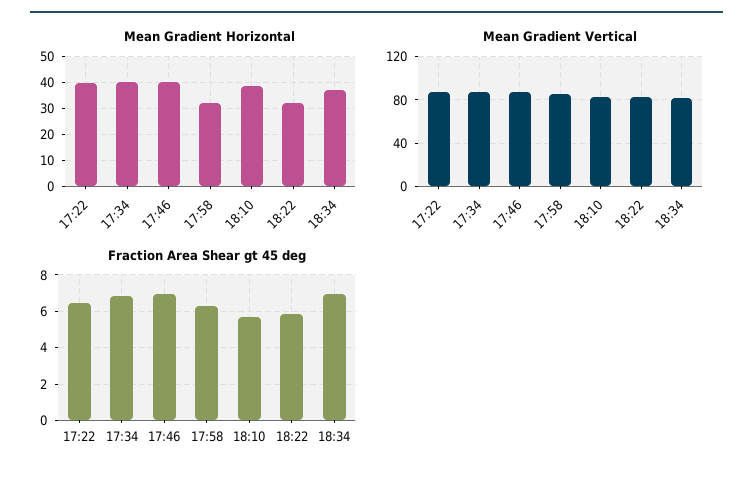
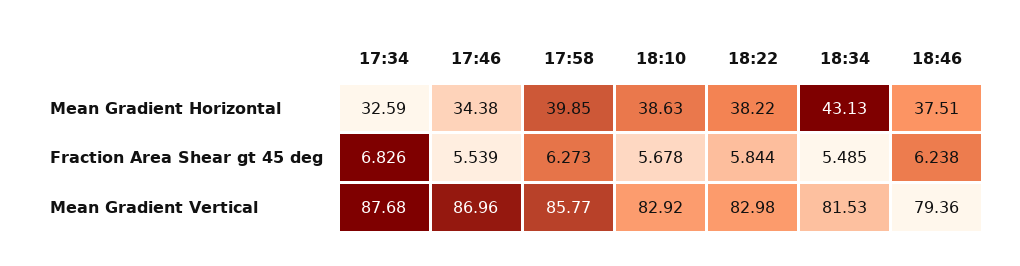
Mean Gradient Horizontal, 17:22: 40 -> none
Mean Gradient Horizontal, 17:34: 40 -> 32.59
Mean Gradient Horizontal, 17:46: 40 -> 34.38
Mean Gradient Horizontal, 17:58: 32.5 -> 39.85
Mean Gradient Horizontal, 18:22: 32.5 -> 38.22
Mean Gradient Horizontal, 18:34: 37.5 -> 43.13
Mean Gradient Vertical, 17:22: 90 -> none
Fraction Area Shear gt 45 deg, 17:22: 6.5 -> none
Fraction Area Shear gt 45 deg, 17:46: 7 -> 5.539
Fraction Area Shear gt 45 deg, 18:34: 7 -> 5.485
Mean Gradient Horizontal, 18:46: none -> 37.51
Fraction Area Shear gt 45 deg, 18:46: none -> 6.238
Mean Gradient Vertical, 18:46: none -> 79.36

